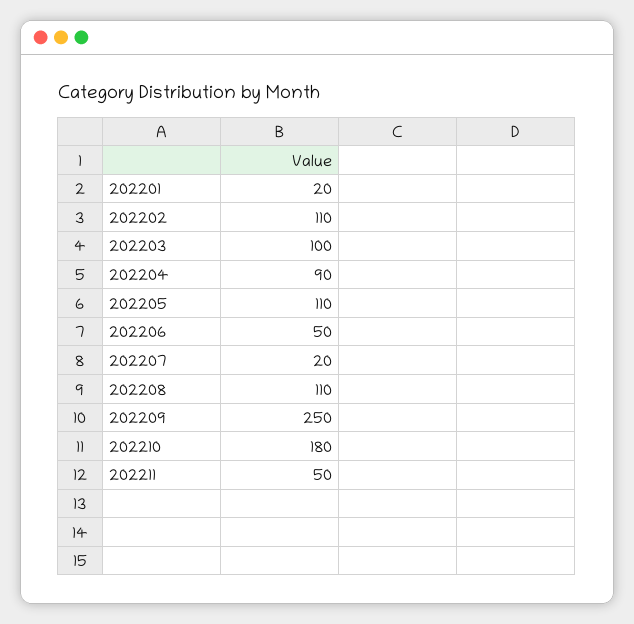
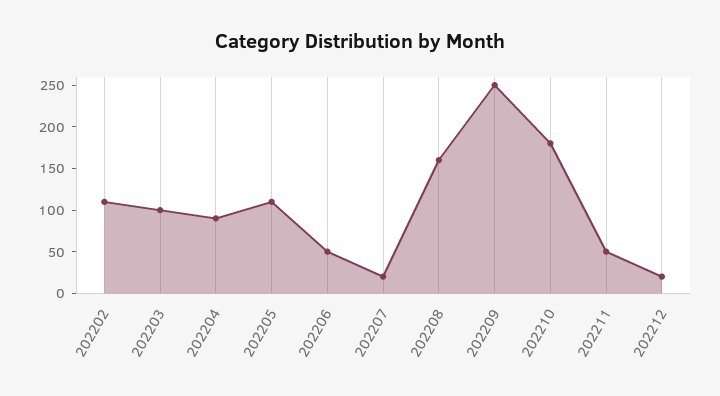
202201: 20 -> none
202208: 110 -> 160
202212: none -> 20

